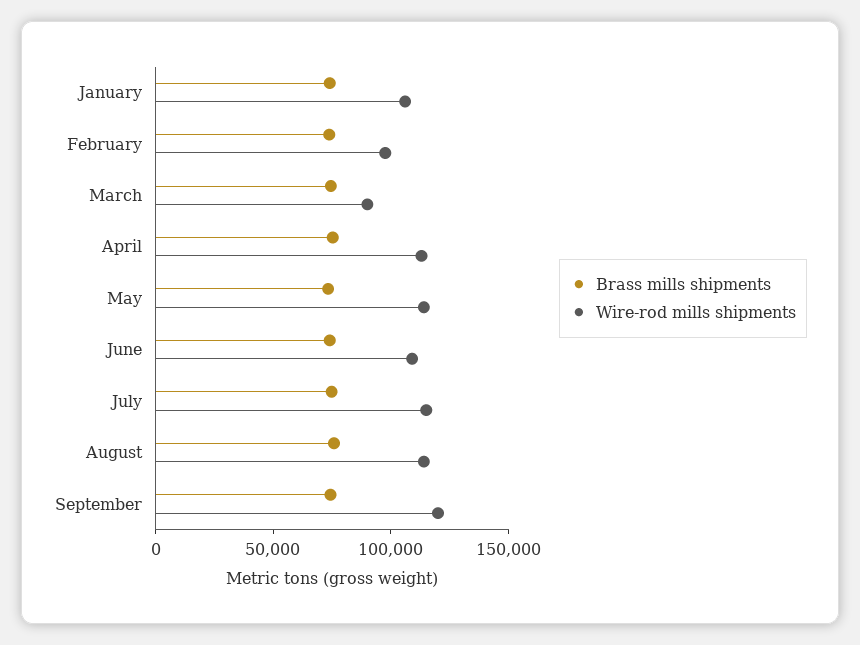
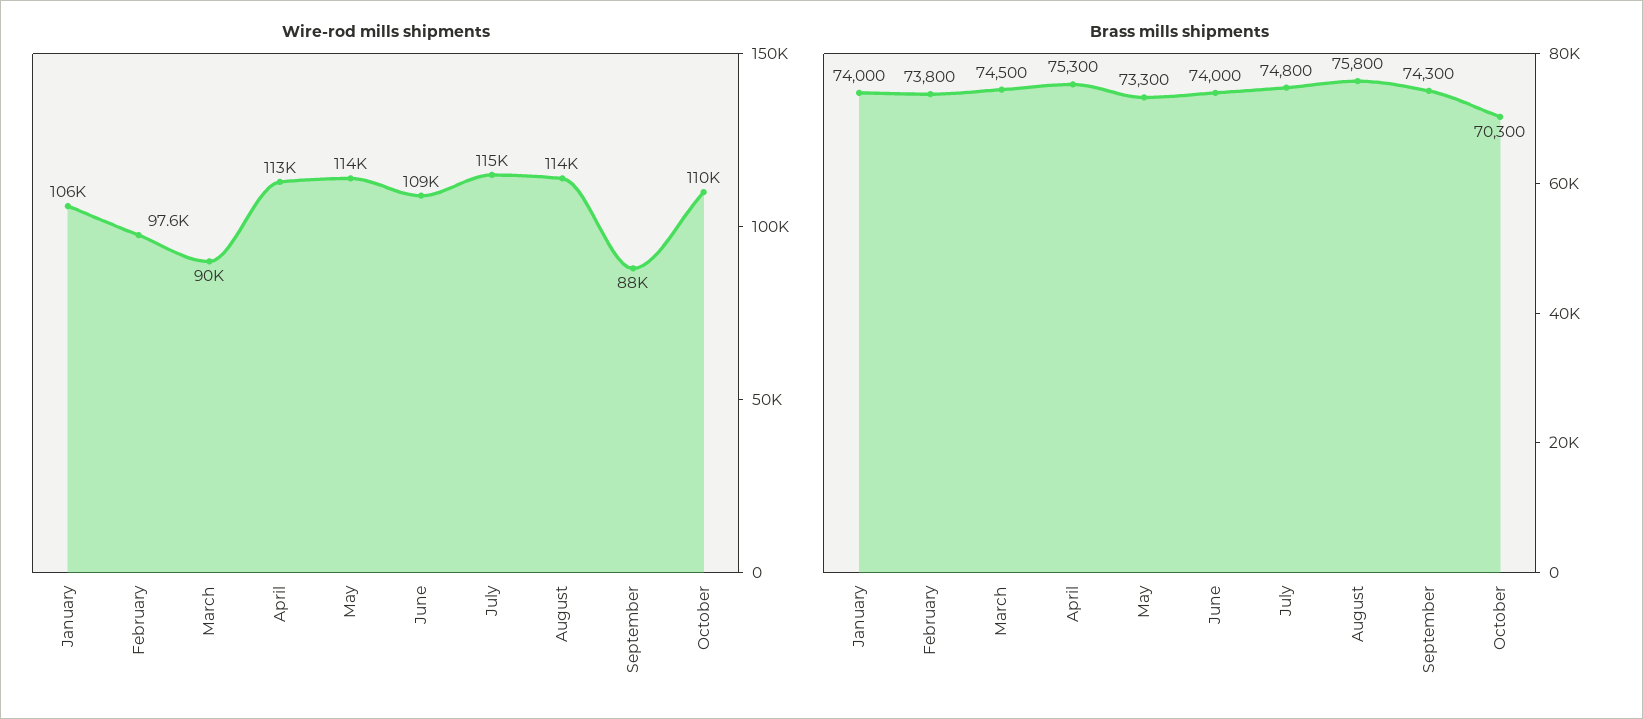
Wire-rod mills shipments, September: 120000 -> 88000
Wire-rod mills shipments, October: none -> 110000
Brass mills shipments, October: none -> 70300

